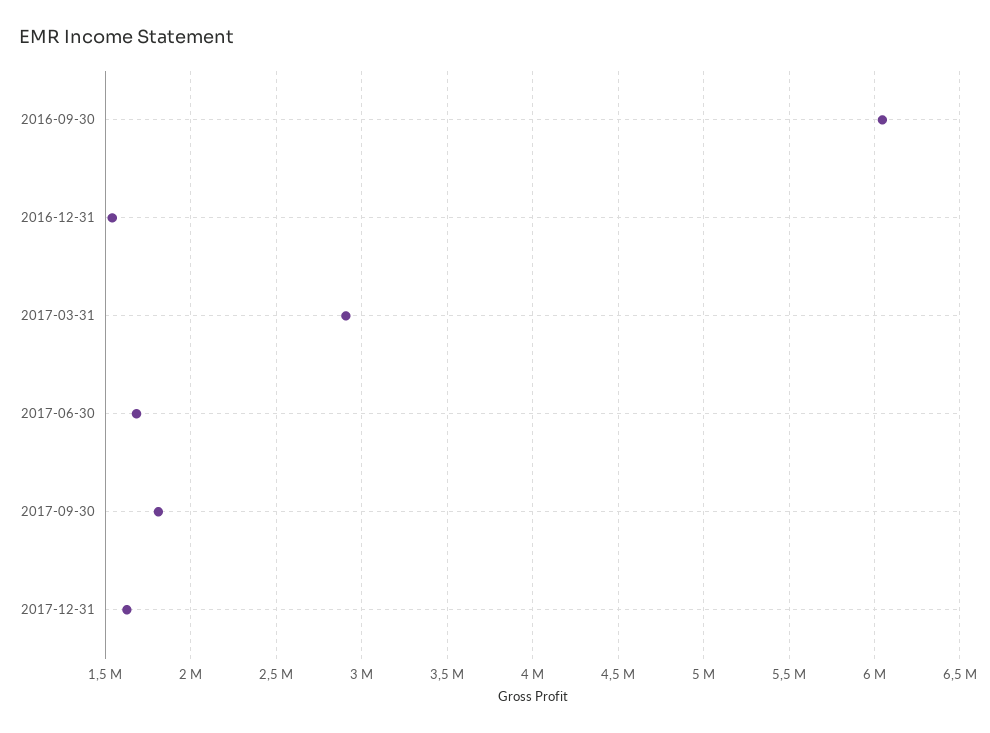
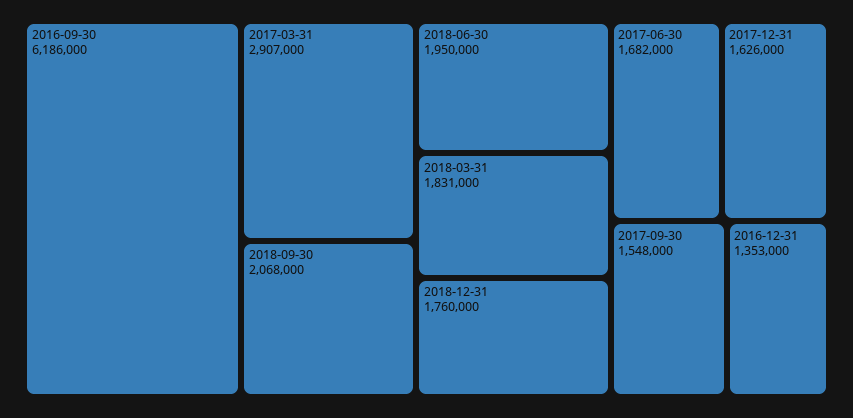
2016-09-30: 6050000 -> 6186000
2016-12-31: 1550000 -> 1353000
2017-09-30: 1800000 -> 1548000
2018-09-30: none -> 2068000
2018-06-30: none -> 1950000
2018-03-31: none -> 1831000
2018-12-31: none -> 1760000

